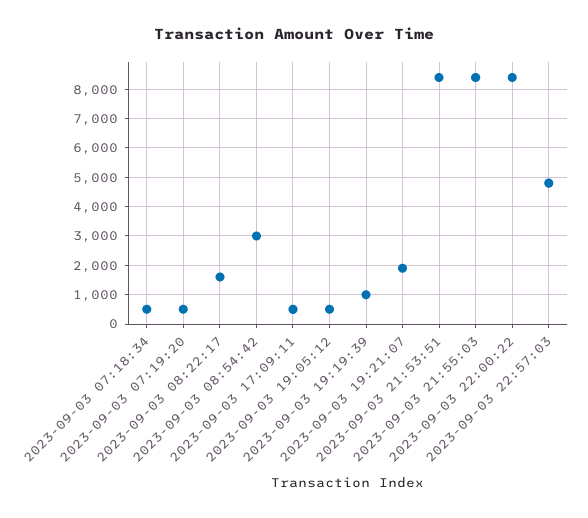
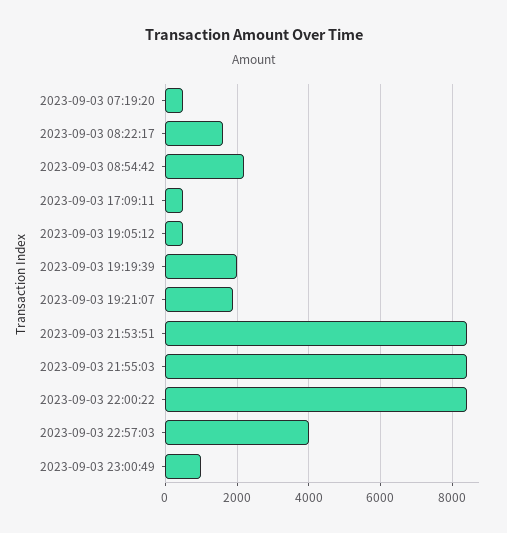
2023-09-03 07:18:34: 500 -> none
2023-09-03 08:54:42: 3000 -> 2200
2023-09-03 19:19:39: 1000 -> 2000
2023-09-03 22:57:03: 4750 -> 4000
2023-09-03 23:00:49: none -> 1000

